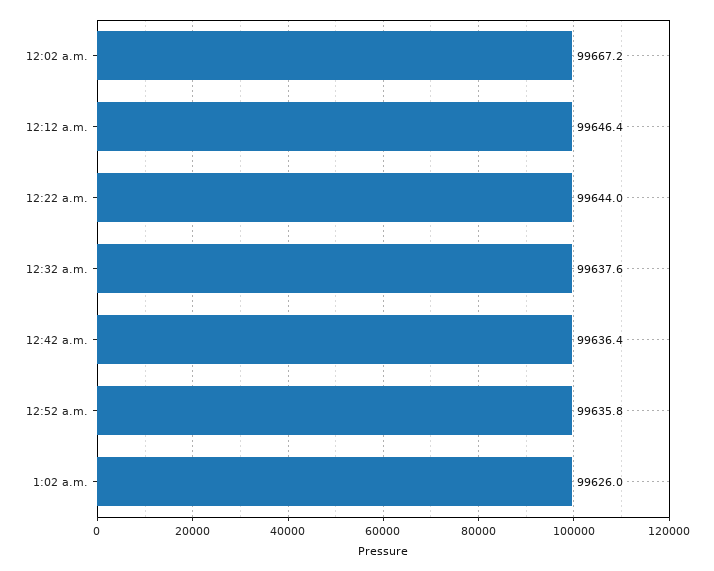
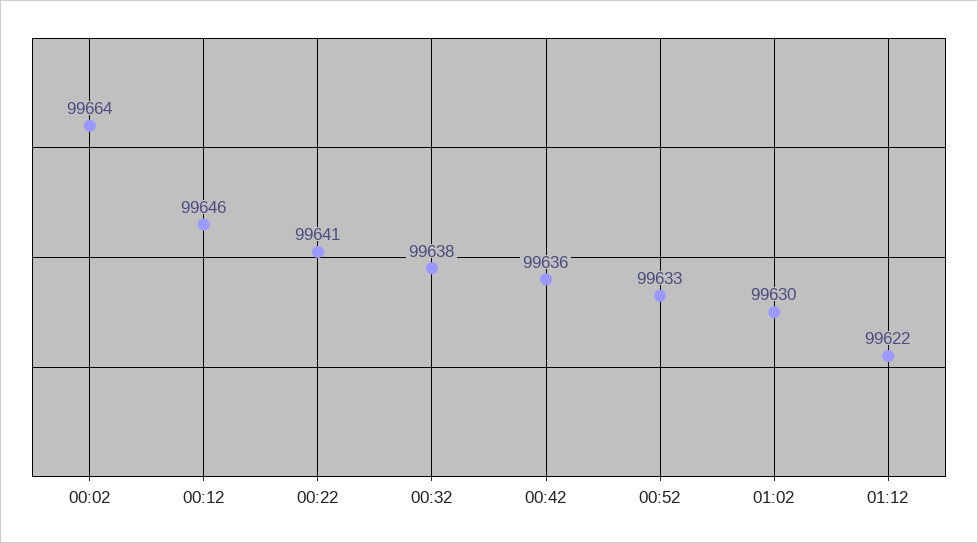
12:02 a.m.: 99667.2 -> 99664
12:22 a.m.: 99644 -> 99641
12:52 a.m.: 99635.8 -> 99633
1:02 a.m.: 99626 -> 99630
01:12: none -> 99622

